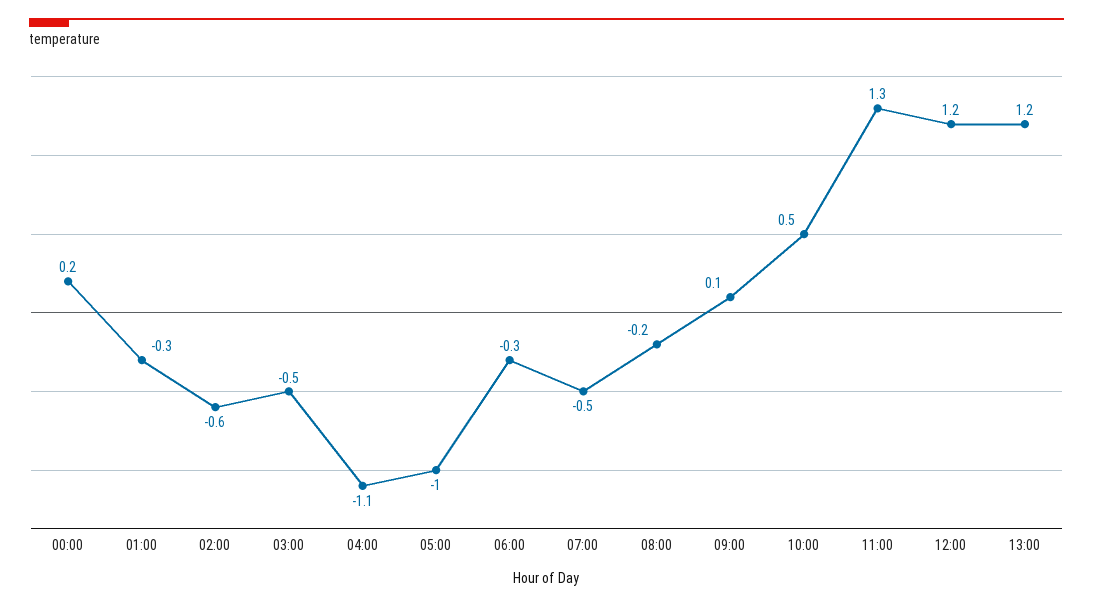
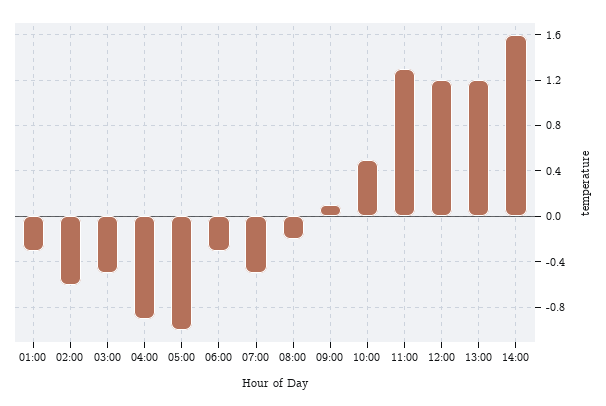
00:00: 0.2 -> none
04:00: -1.1 -> -0.9
14:00: none -> 1.6

